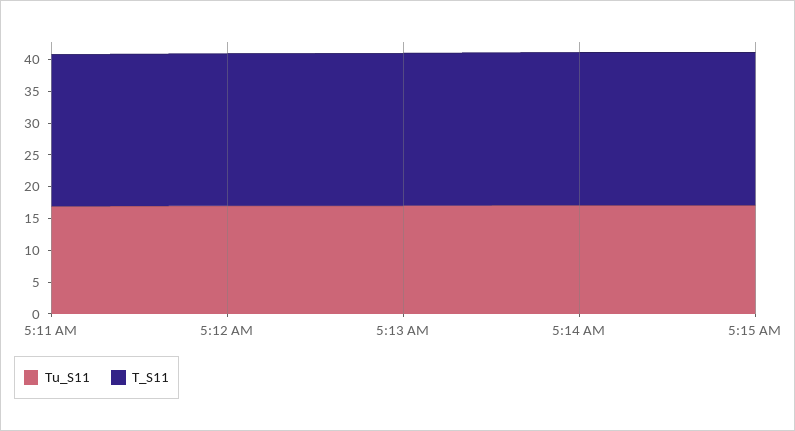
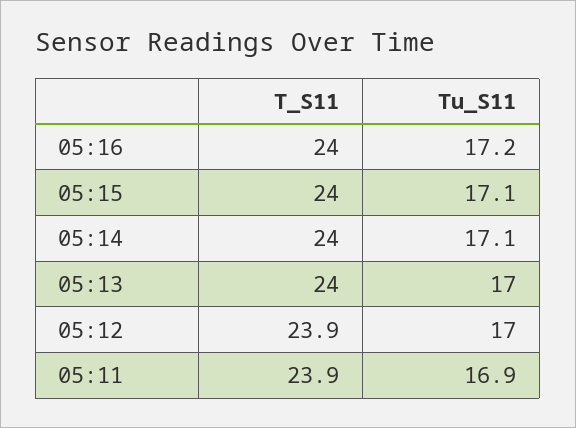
T_S11, 05:16: none -> 24
Tu_S11, 05:16: none -> 17.2

